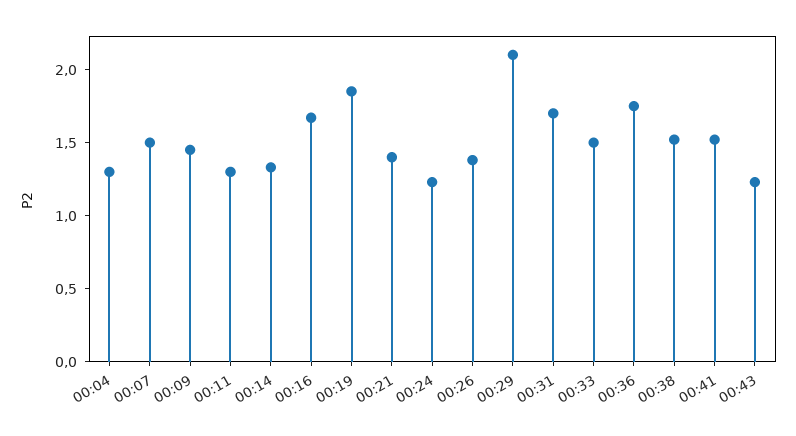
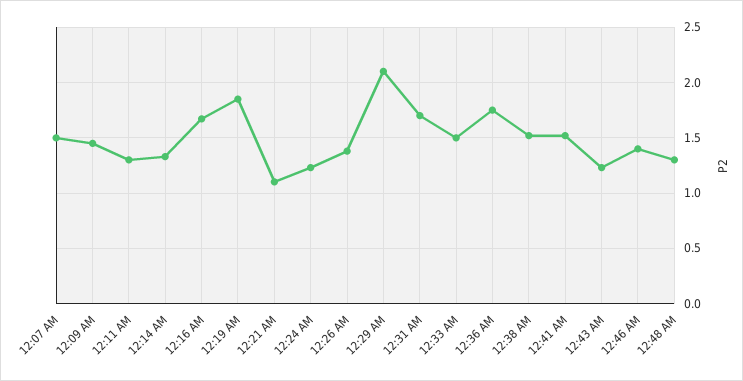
00:04: 1.3 -> none
00:21: 1.4 -> 1.1
12:46 AM: none -> 1.4
12:48 AM: none -> 1.3

